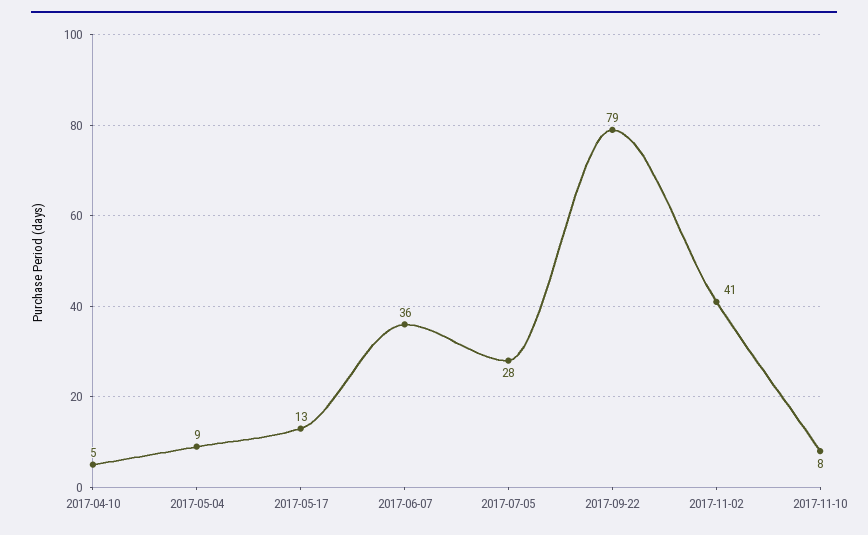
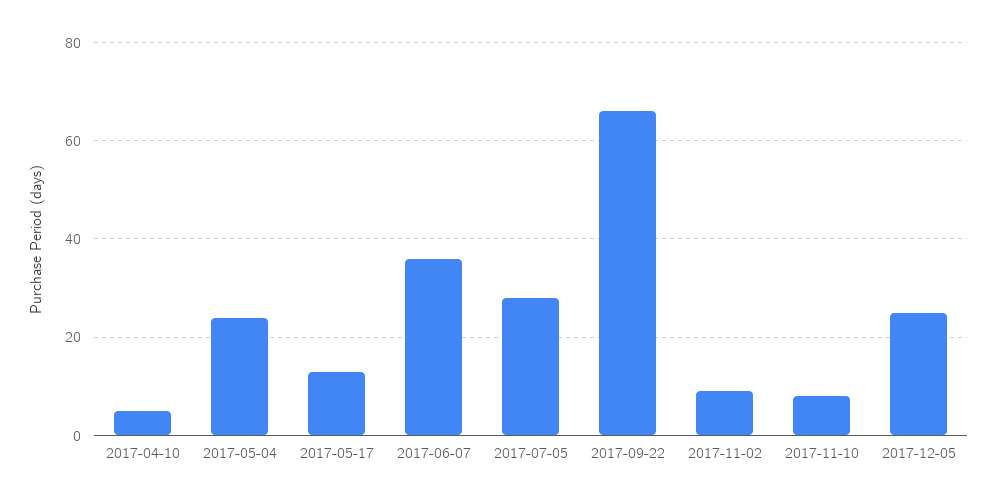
2017-05-04: 9 -> 25
2017-09-22: 79 -> 65
2017-11-02: 41 -> 10
2017-12-05: none -> 25

